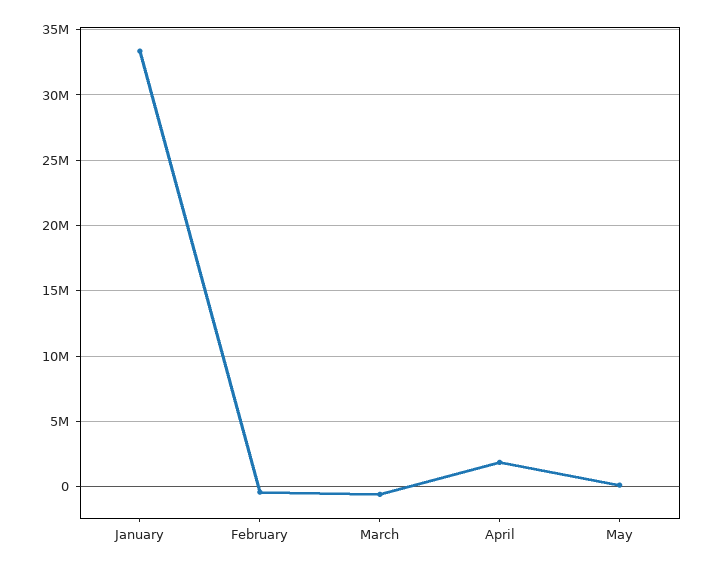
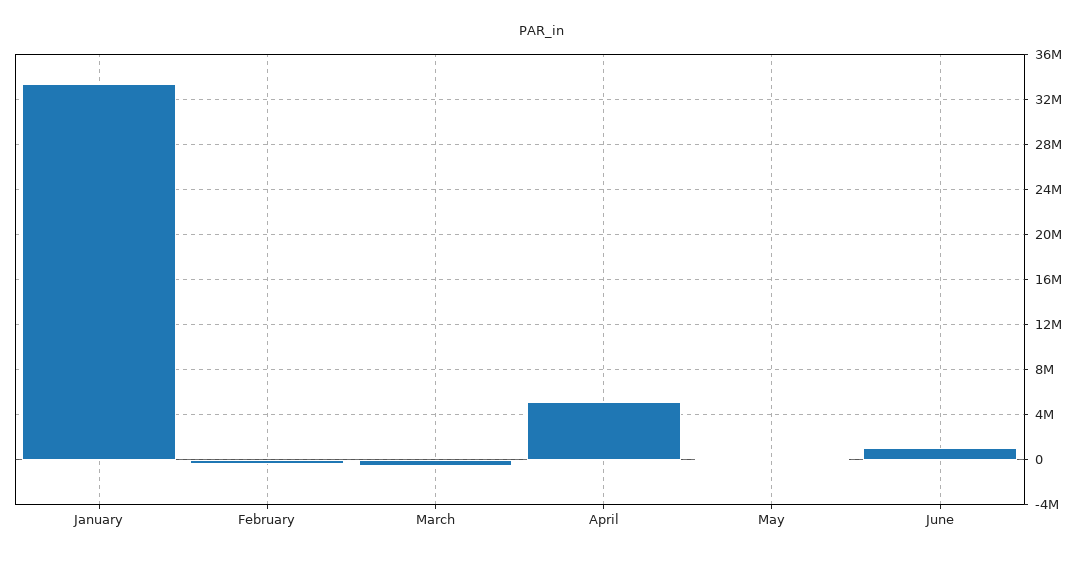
April: 2000000 -> 5000000
June: none -> 1000000

